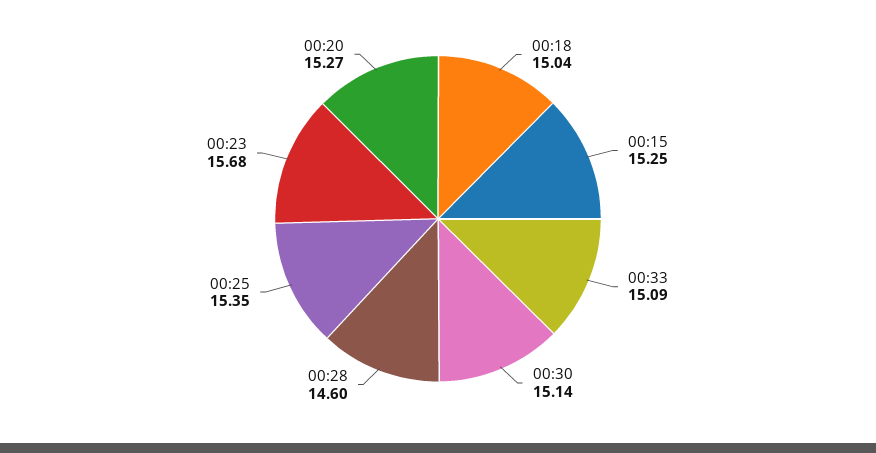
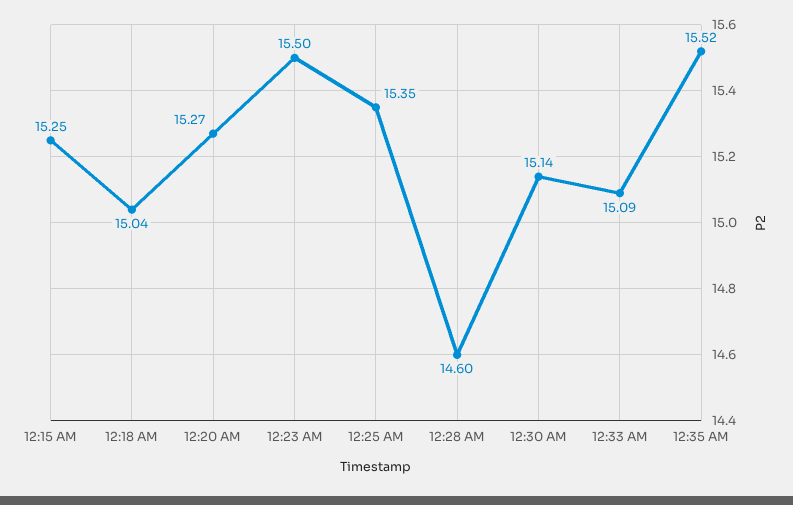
00:23: 15.68 -> 15.5
12:35 AM: none -> 15.52

